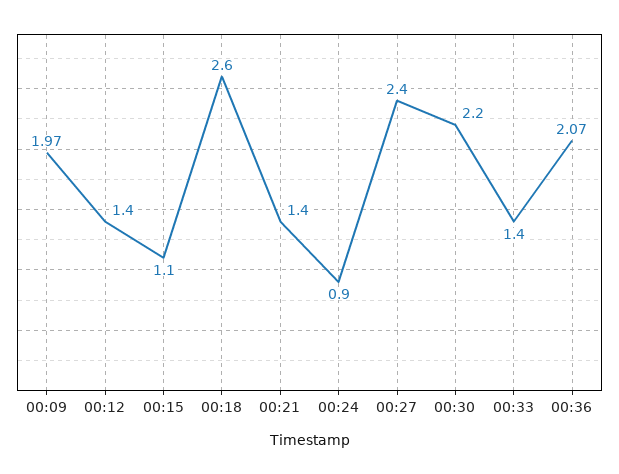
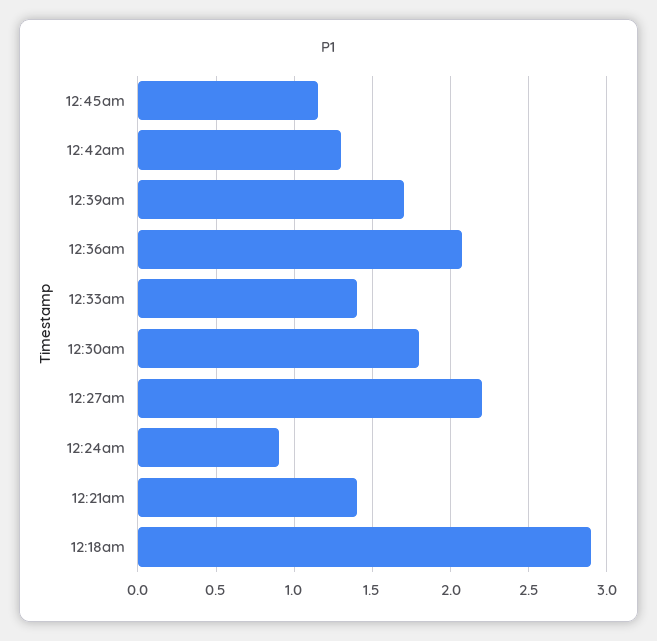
00:09: 1.97 -> none
00:12: 1.4 -> none
00:15: 1.1 -> none
00:18: 2.6 -> 2.9
00:27: 2.4 -> 2.2
00:30: 2.2 -> 1.8
12:45am: none -> 1.15
12:42am: none -> 1.3
12:39am: none -> 1.7

